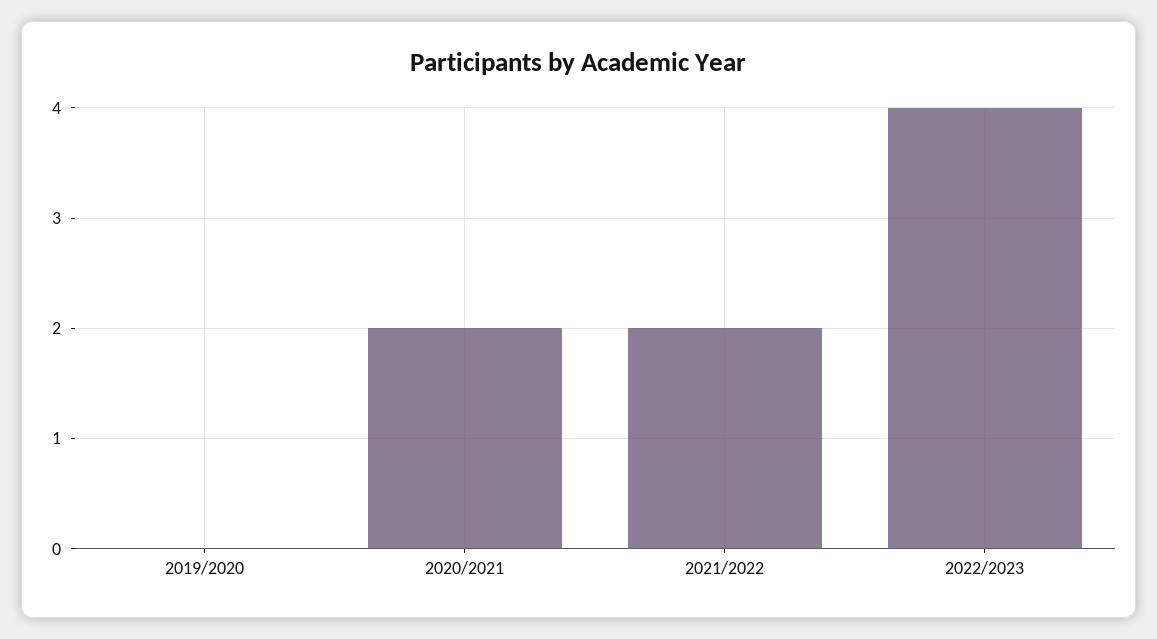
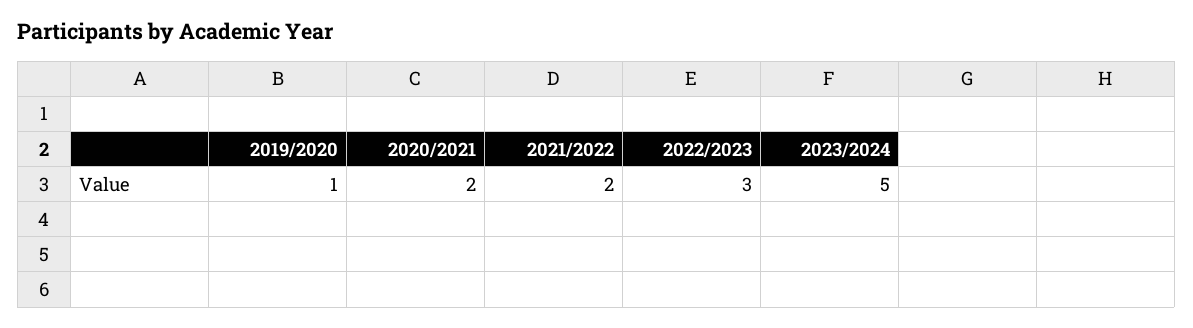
2019/2020: 0 -> 1
2022/2023: 4 -> 3
2023/2024: none -> 5

